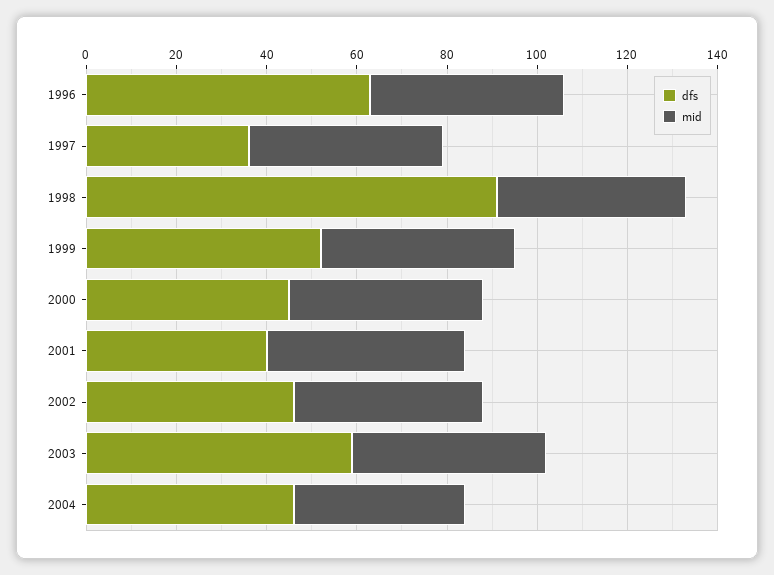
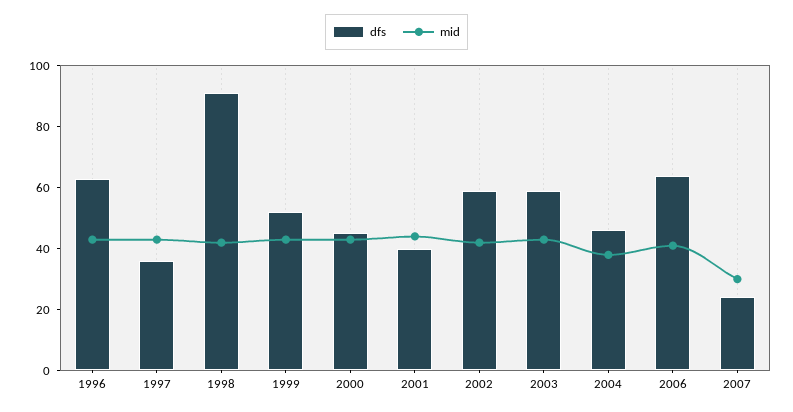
dfs, 2002: 45 -> 60
dfs, 2006: none -> 65
mid, 2006: none -> 40
dfs, 2007: none -> 25
mid, 2007: none -> 30

